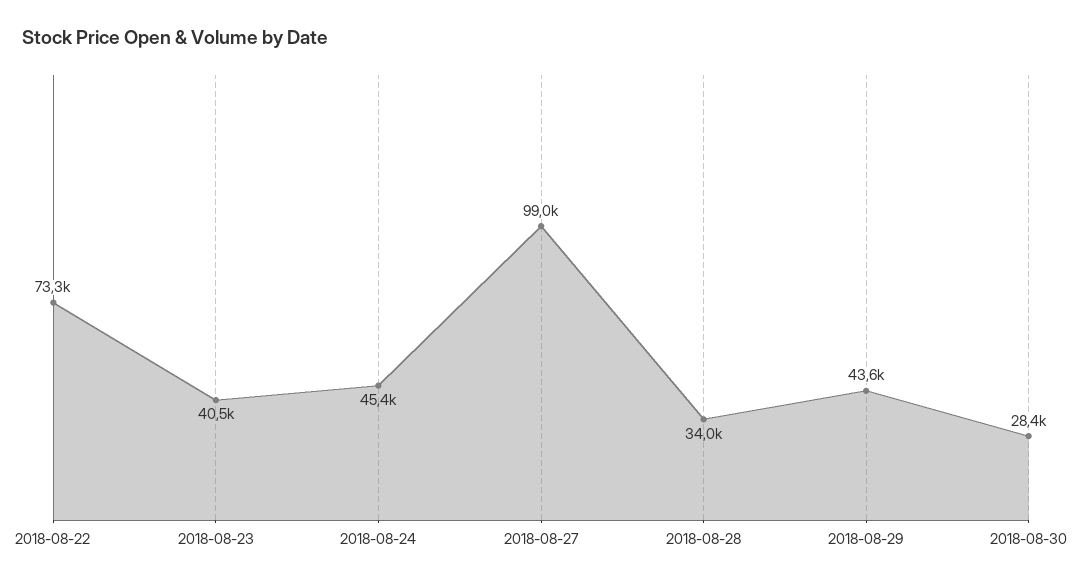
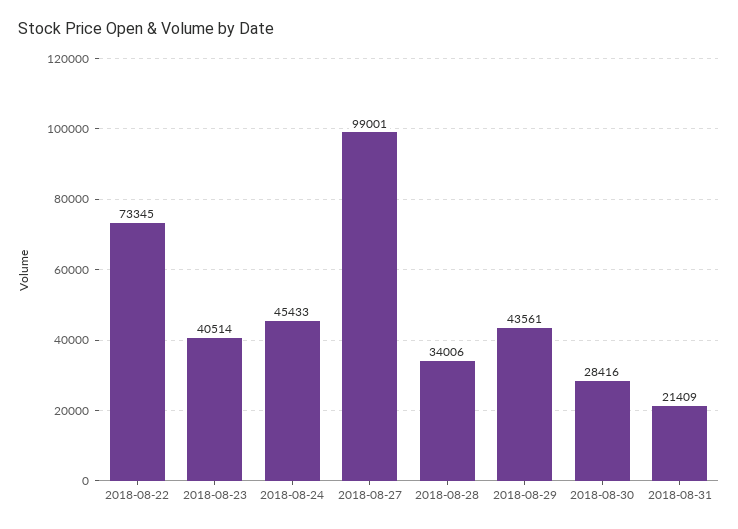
2018-08-31: none -> 21409

